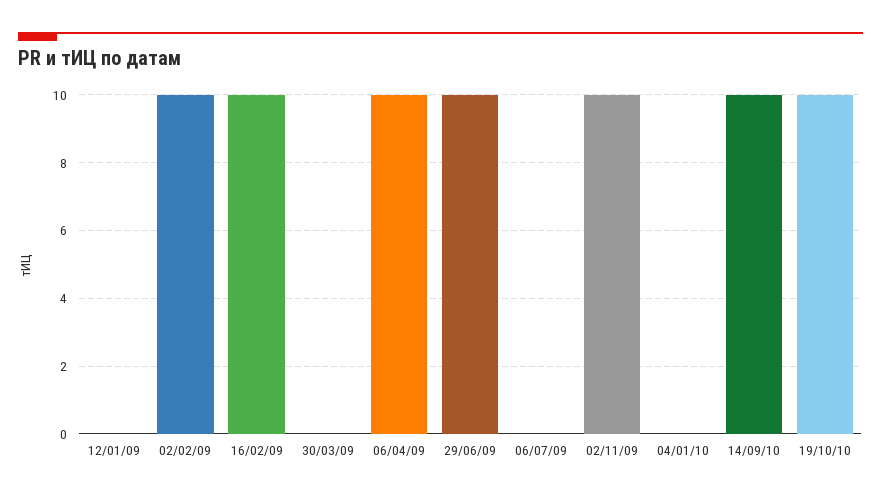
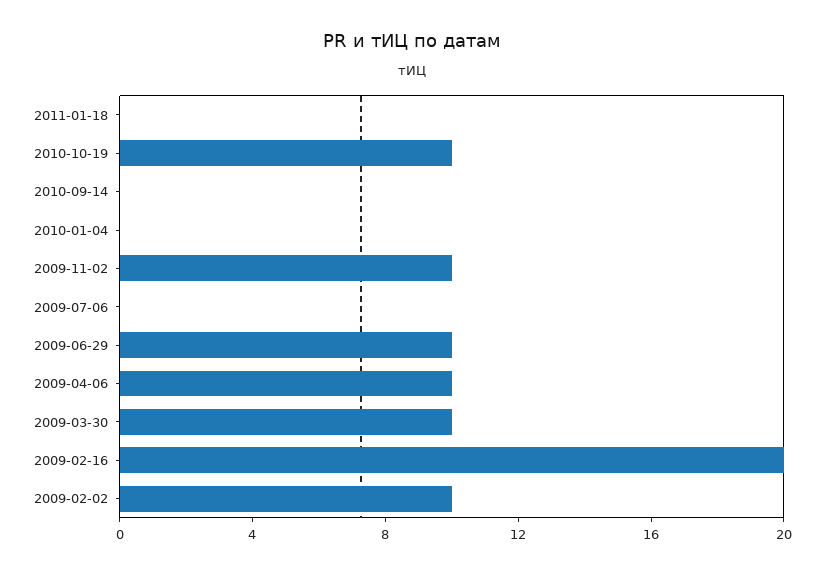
12/01/09: 0 -> none
16/02/09: 10 -> 20
30/03/09: 0 -> 10
14/09/10: 10 -> 0
2011-01-18: none -> 0

